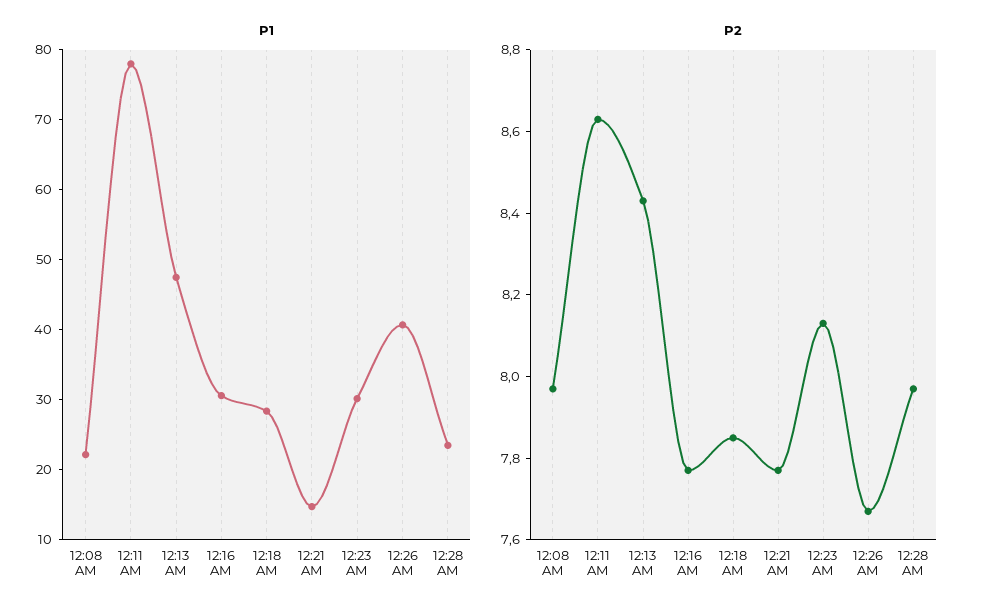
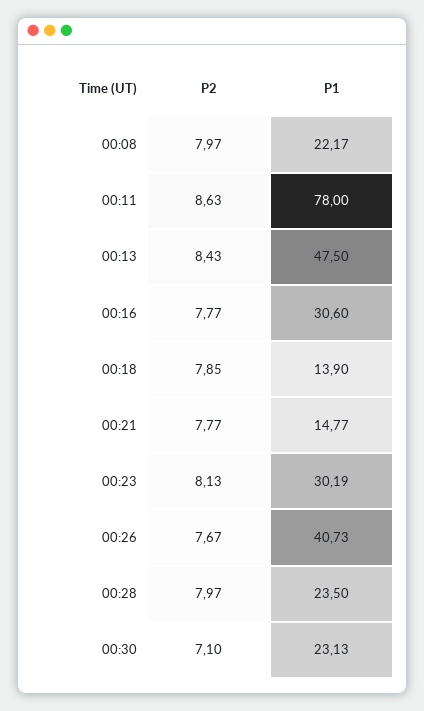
P1, 12:18 AM: 28 -> 13.9
P2, 00:30: none -> 7.1
P1, 00:30: none -> 23.13

